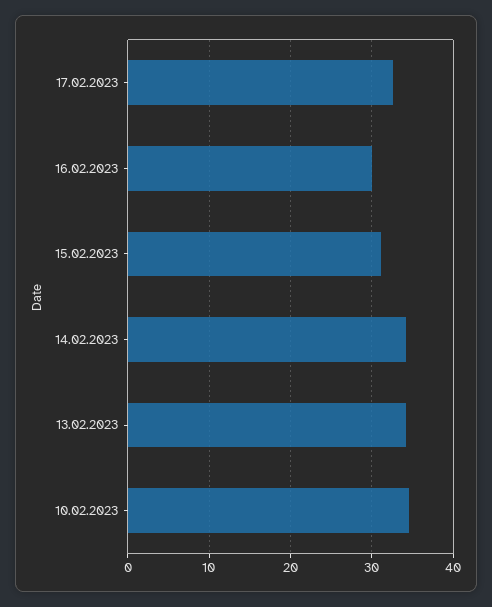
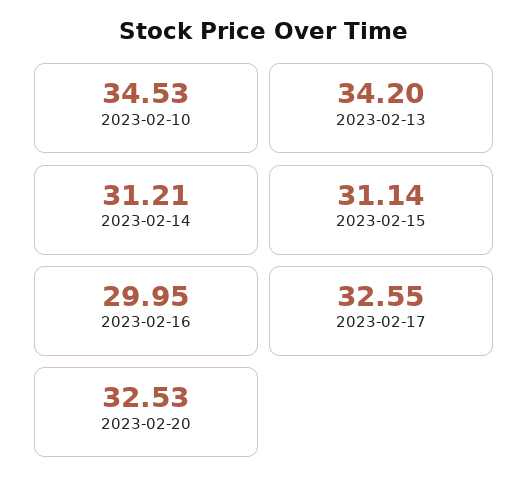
14.02.2023: 34 -> 31.21
2023-02-20: none -> 32.53

